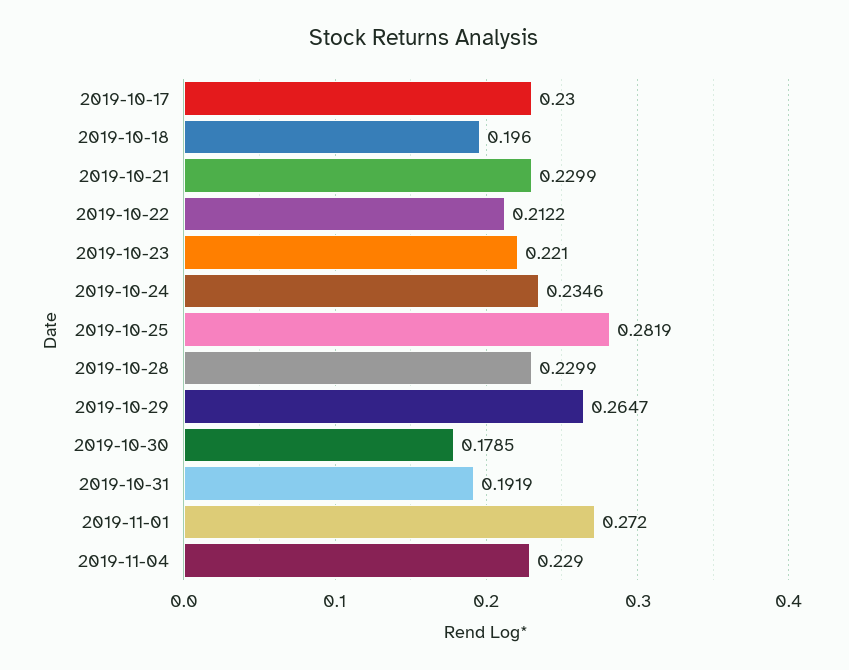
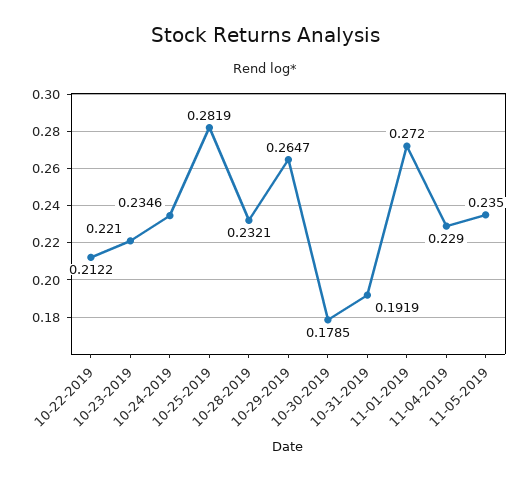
2019-10-17: 0.23 -> none
2019-10-18: 0.196 -> none
2019-10-21: 0.2299 -> none
2019-10-28: 0.2299 -> 0.2321
11-05-2019: none -> 0.235

